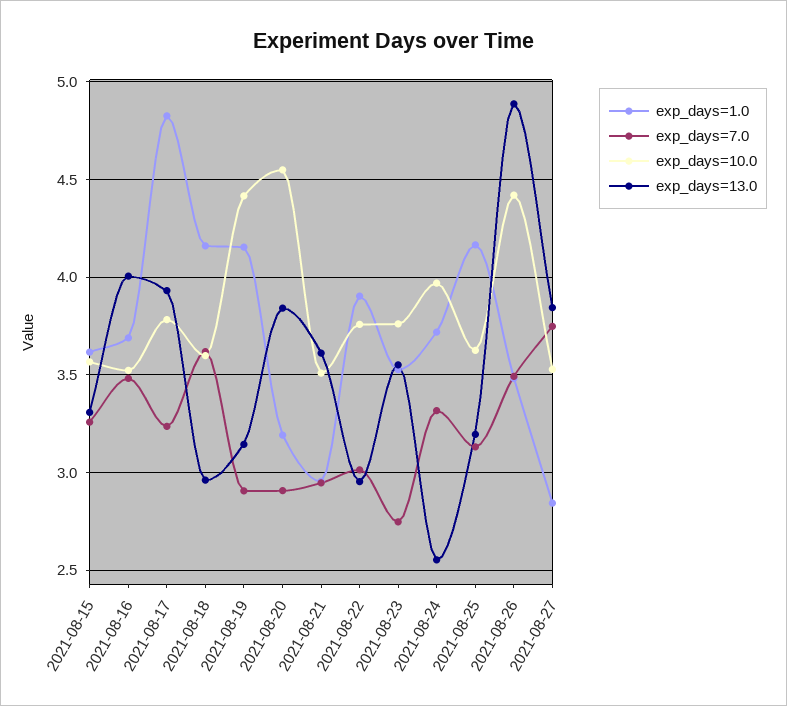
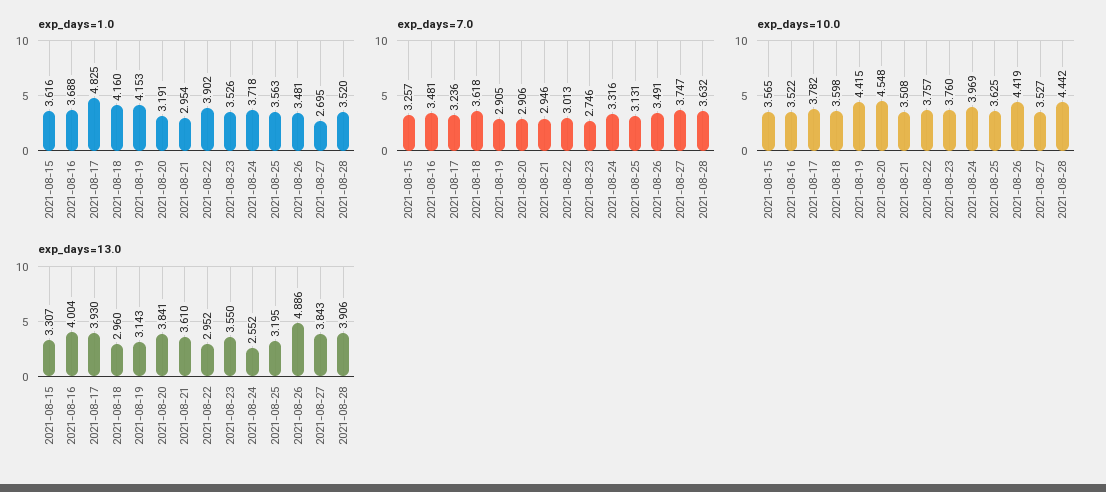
exp_days=1.0, 2021-08-25: 4.15 -> 3.563
exp_days=1.0, 2021-08-27: 2.85 -> 2.695
exp_days=1.0, 2021-08-28: none -> 3.52
exp_days=7.0, 2021-08-28: none -> 3.632
exp_days=10.0, 2021-08-28: none -> 4.442
exp_days=13.0, 2021-08-28: none -> 3.906

